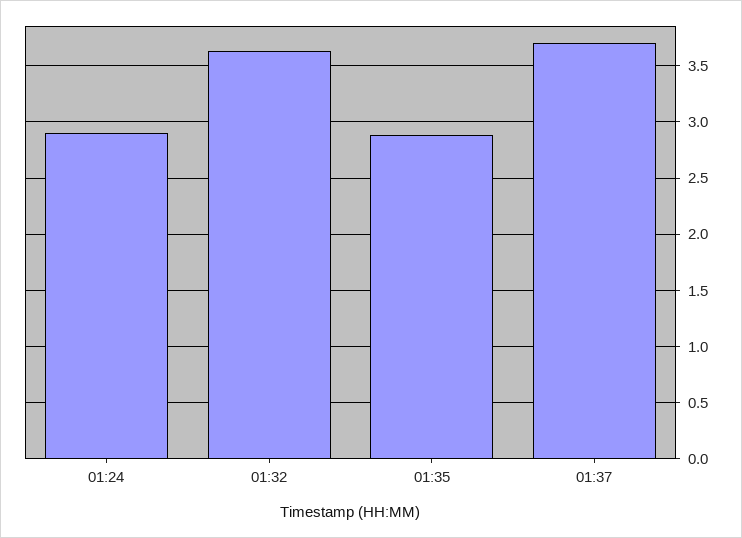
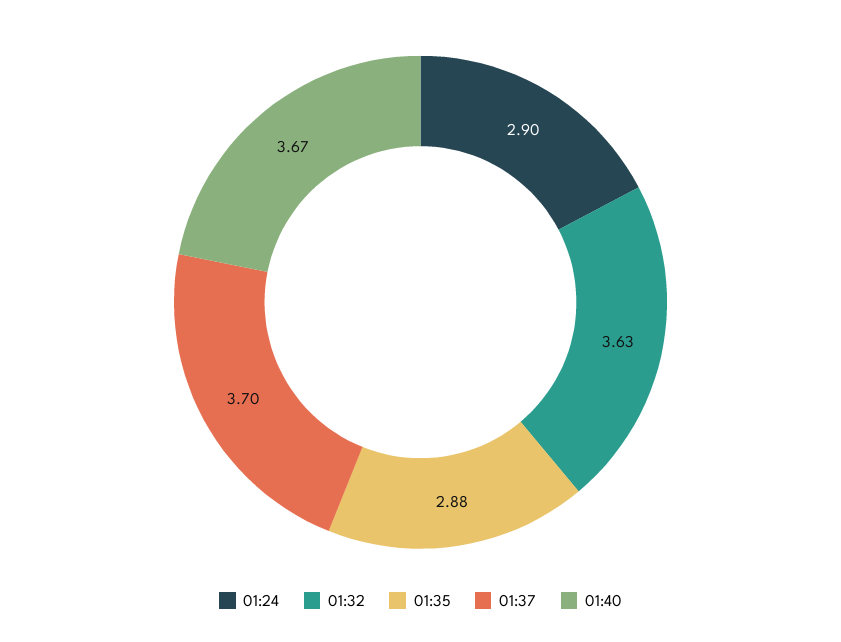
01:40: none -> 3.67

